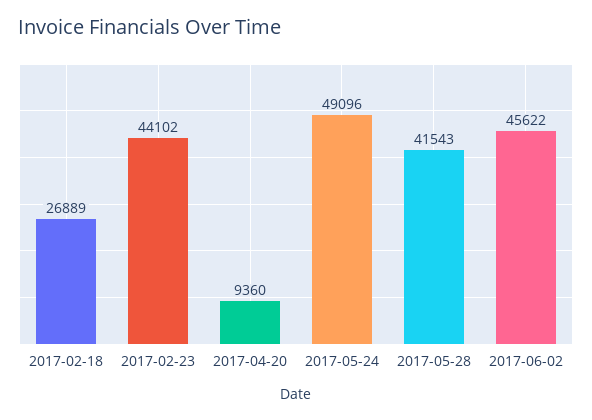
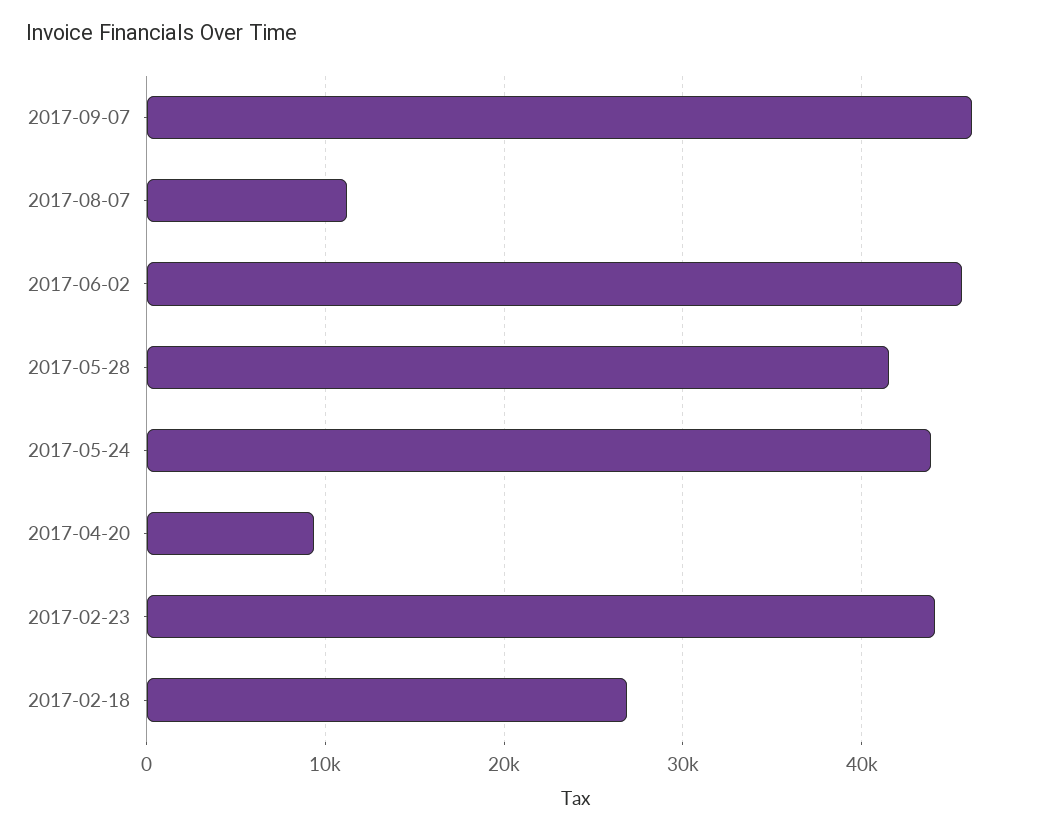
2017-05-24: 49096 -> 44000
2017-09-07: none -> 46000
2017-08-07: none -> 11000

